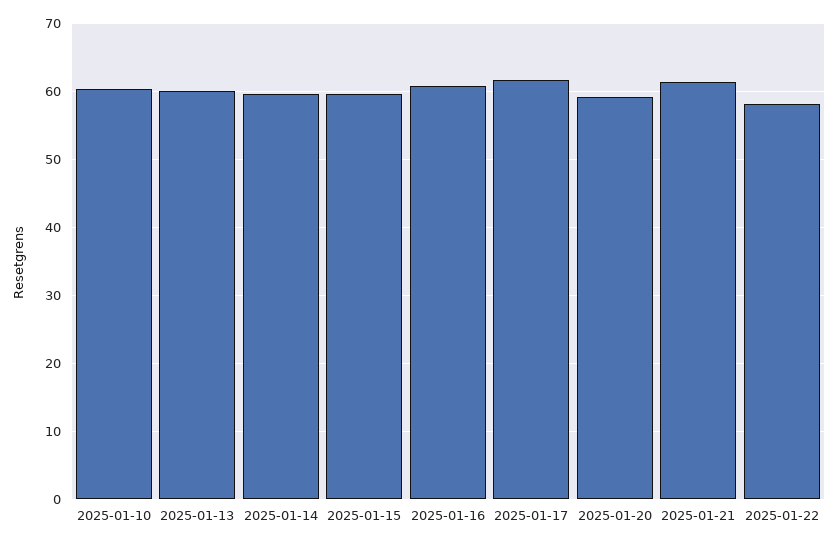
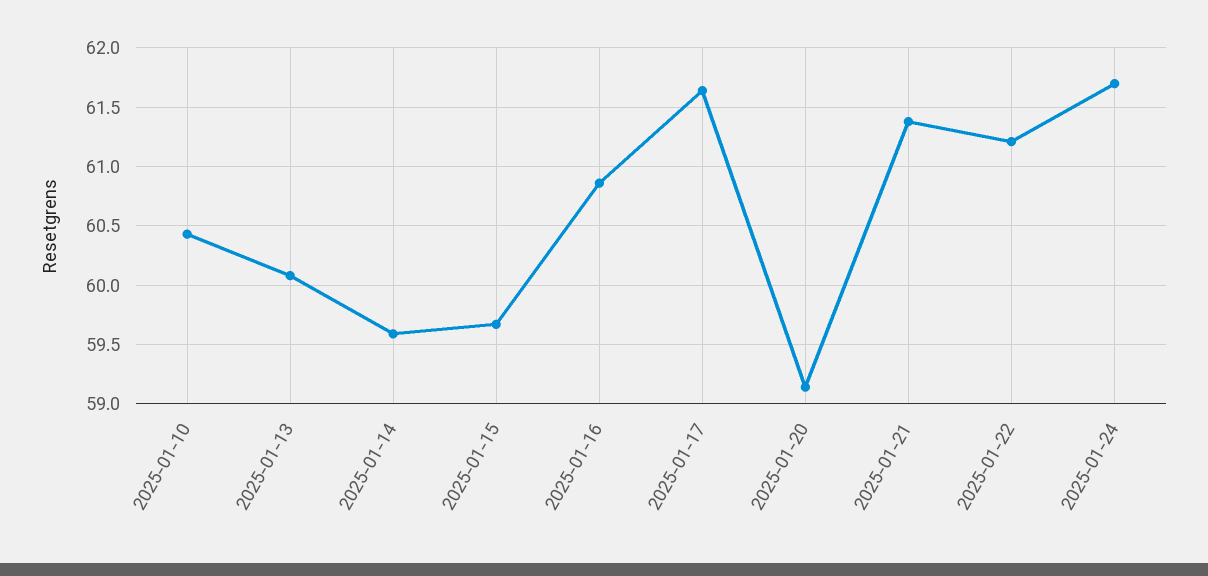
2025-01-22: 58 -> 61.2
2025-01-24: none -> 61.7

